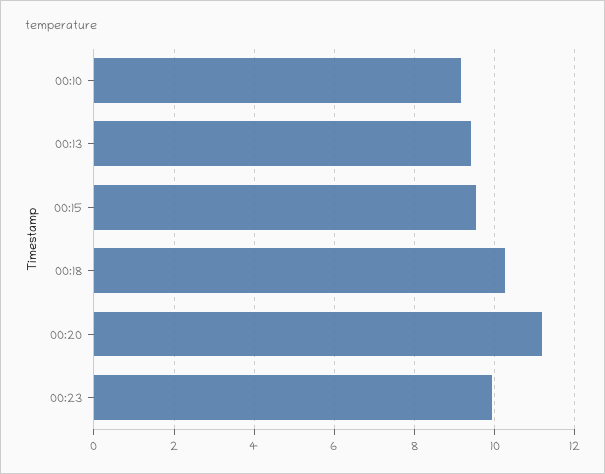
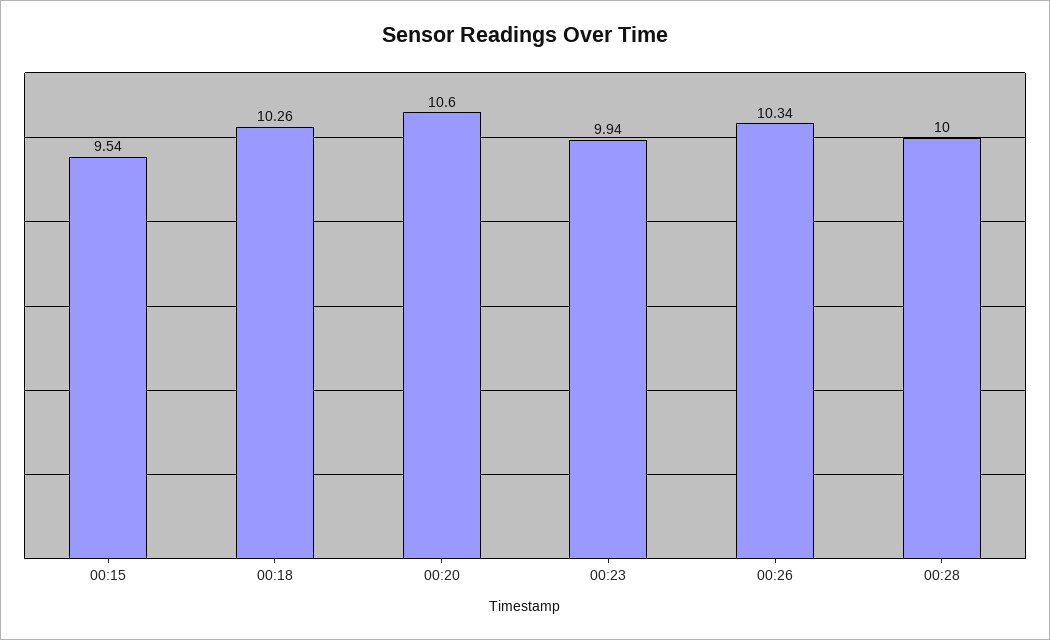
00:10: 9.2 -> none
00:13: 9.4 -> none
00:20: 11.2 -> 10.6
00:26: none -> 10.34
00:28: none -> 10

